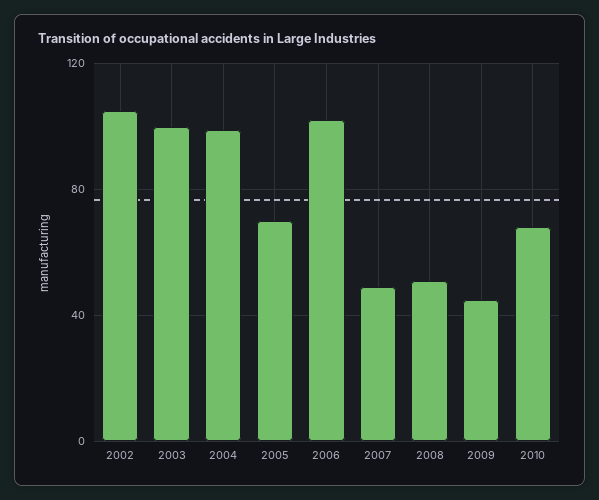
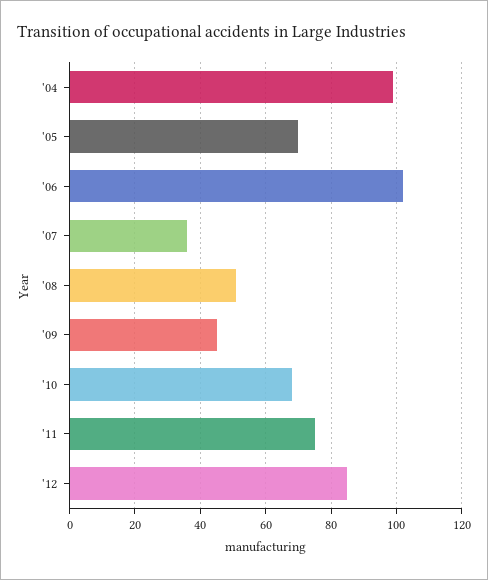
2002: 105 -> none
2003: 100 -> none
2007: 50 -> 35
'11: none -> 75
'12: none -> 85

